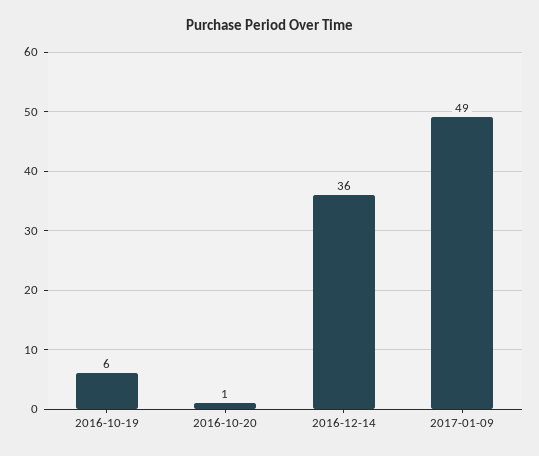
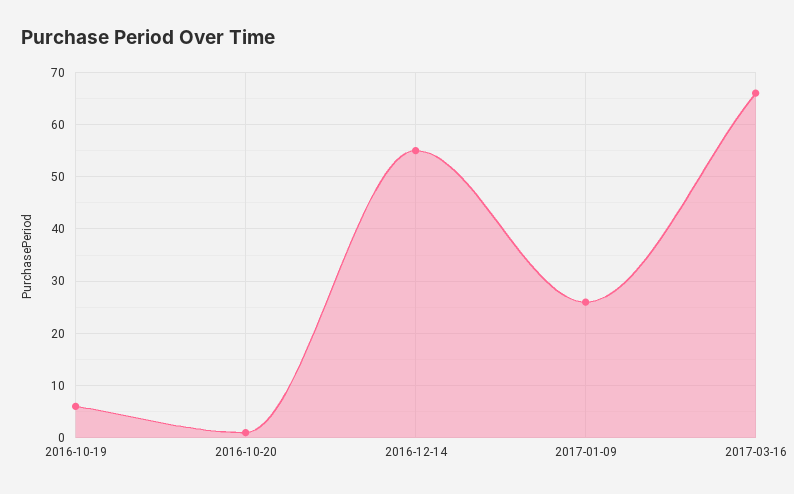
2016-12-14: 36 -> 55
2017-01-09: 49 -> 25
2017-03-16: none -> 65

